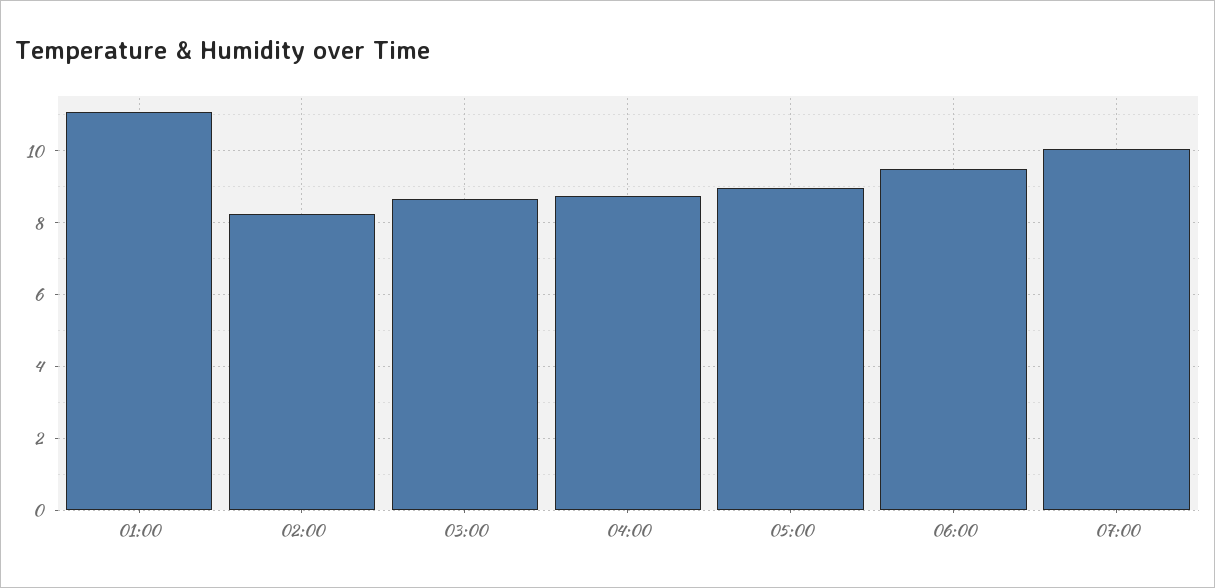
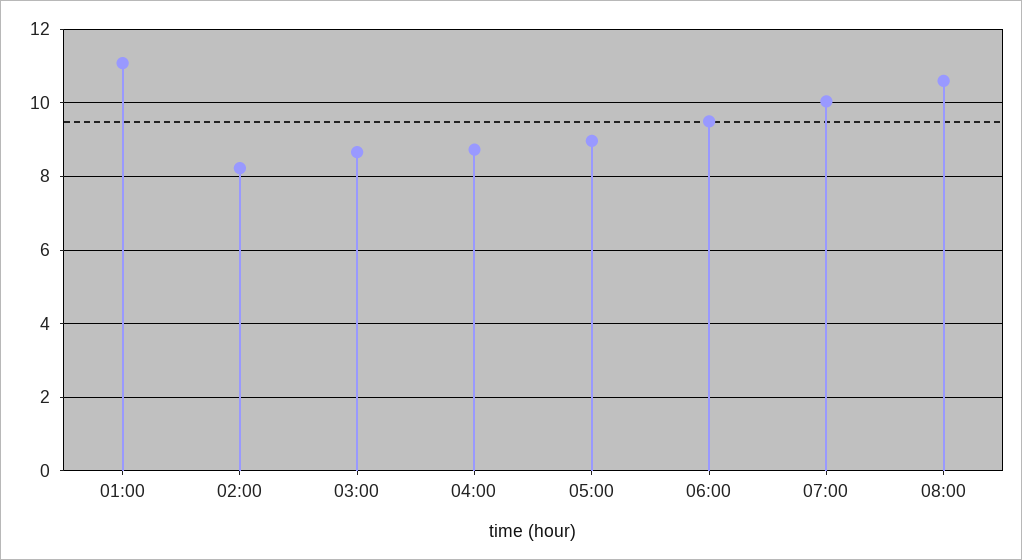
08:00: none -> 10.6

